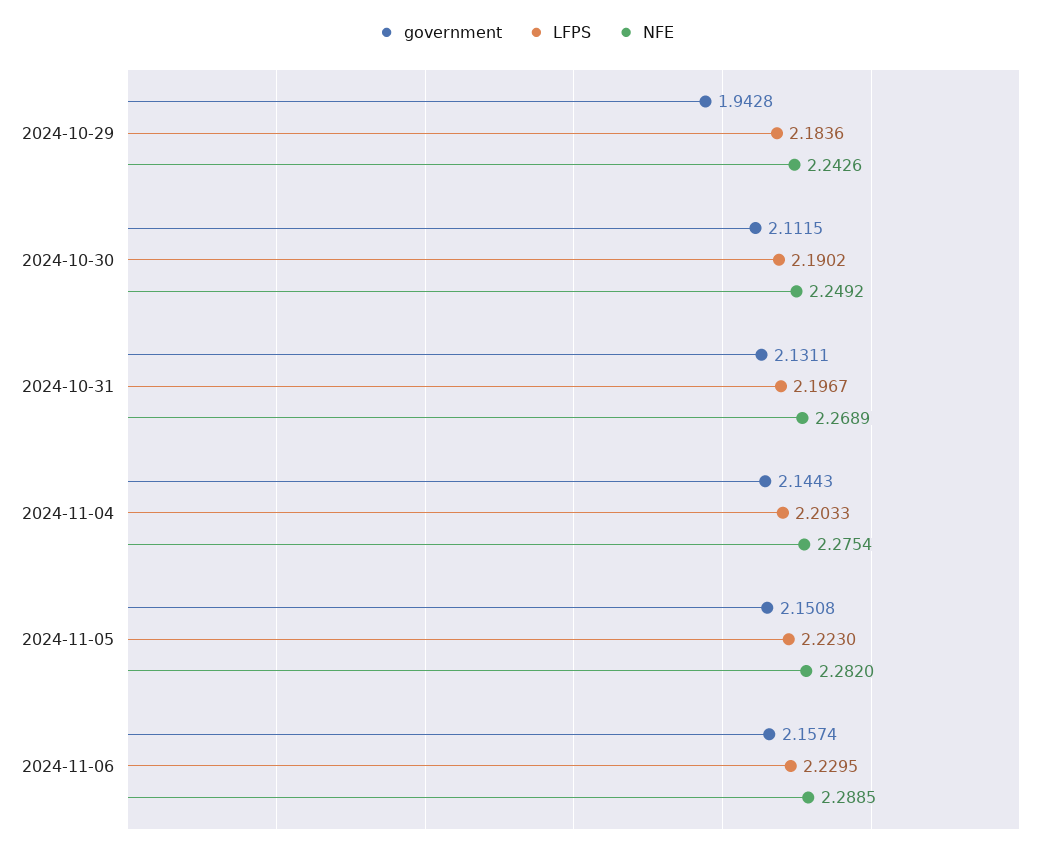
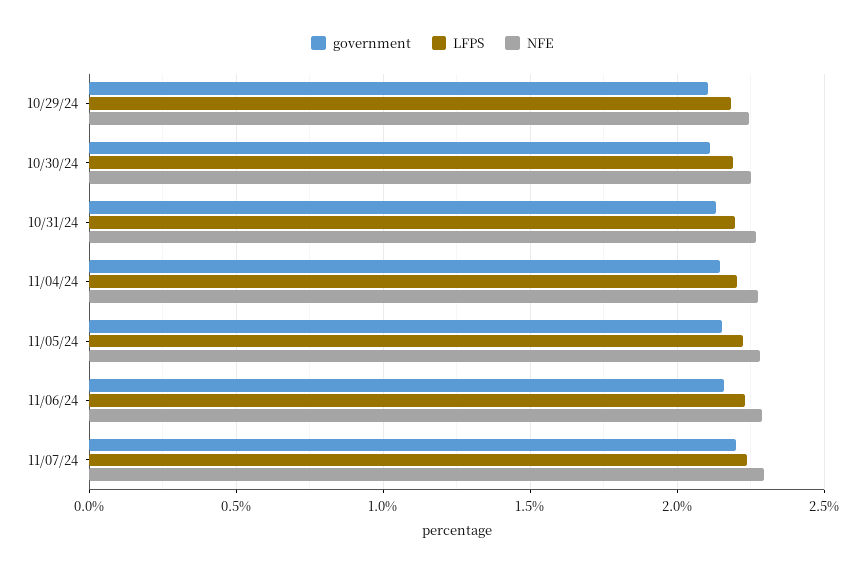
government, 2024-10-29: 1.9428 -> 2.1
government, 11/07/24: none -> 2.2
LFPS, 11/07/24: none -> 2.25
NFE, 11/07/24: none -> 2.3

